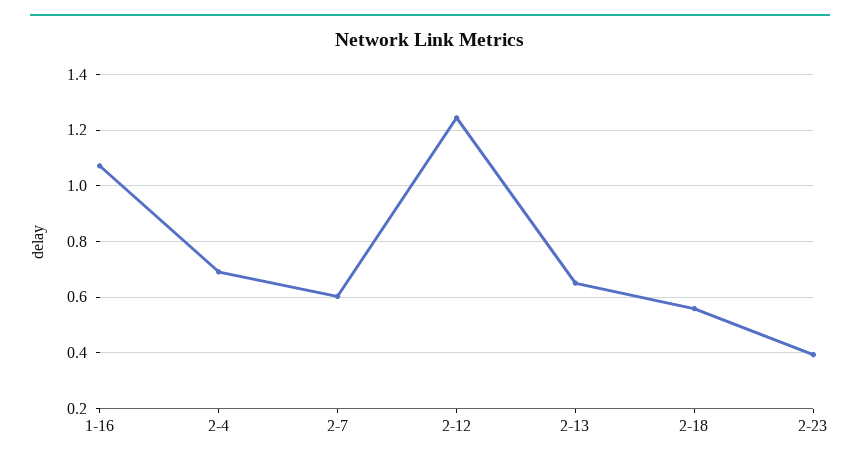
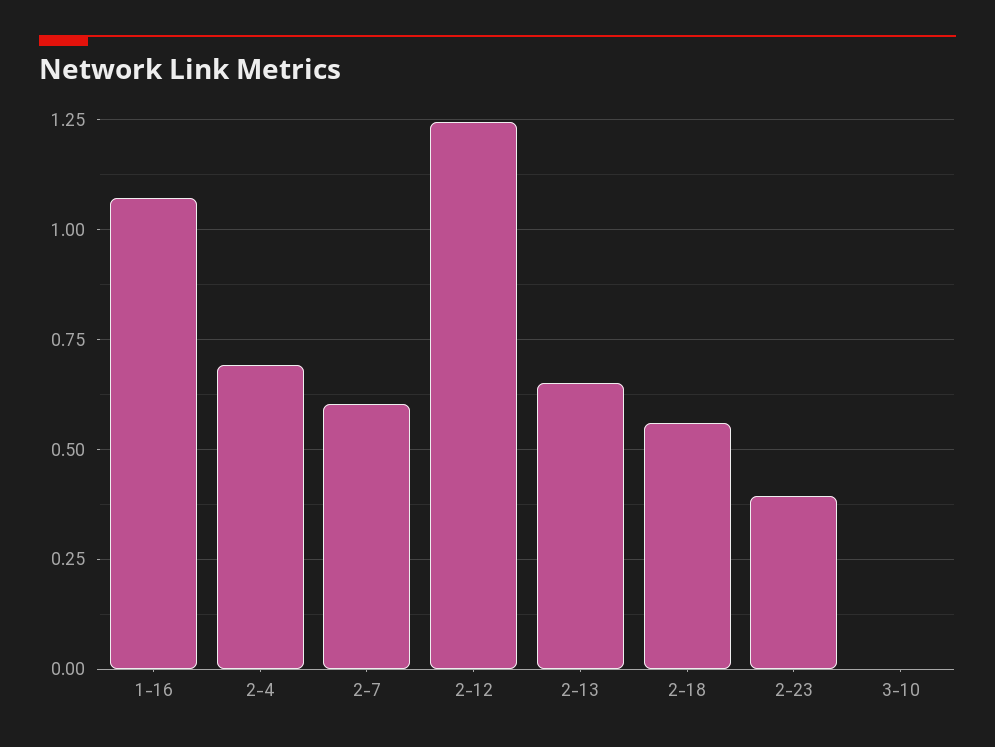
3-10: none -> 0

